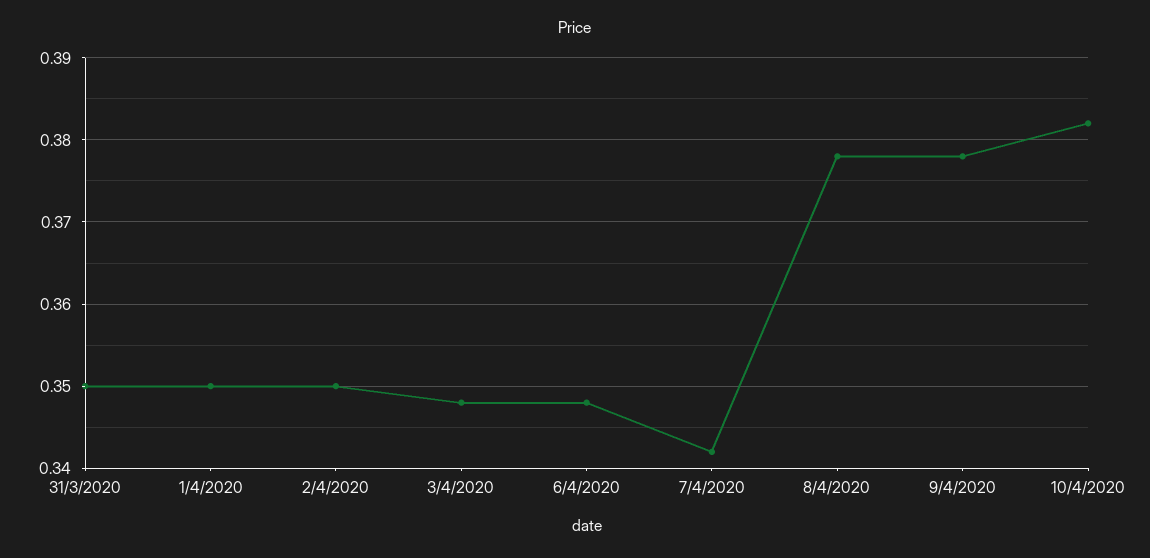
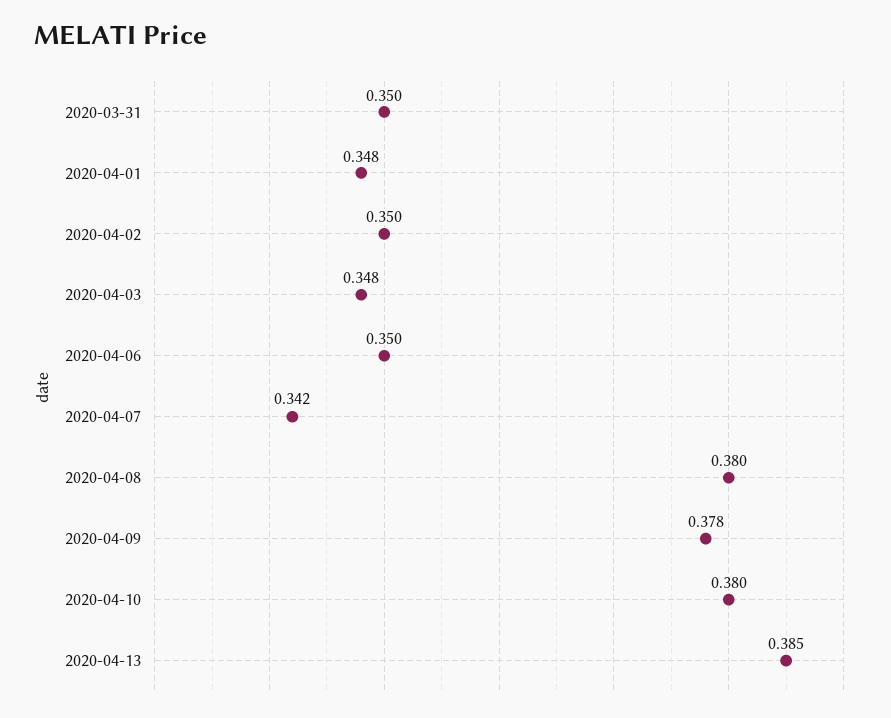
1/4/2020: 0.35 -> 0.348
6/4/2020: 0.348 -> 0.35
8/4/2020: 0.378 -> 0.38
10/4/2020: 0.382 -> 0.38
2020-04-13: none -> 0.385

